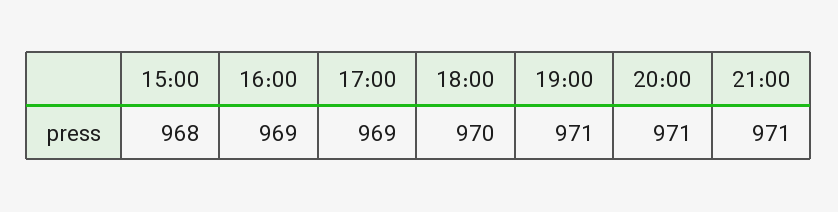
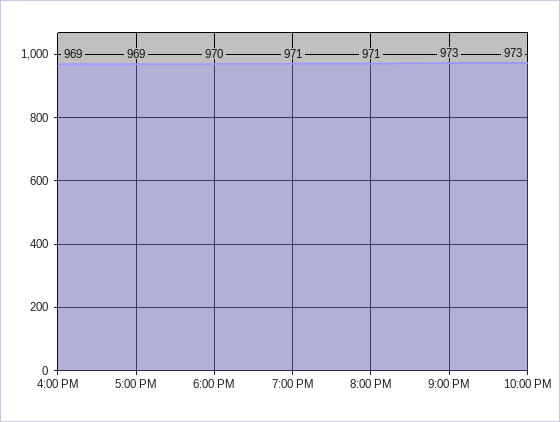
15:00: 968 -> none
21:00: 971 -> 973
10:00 PM: none -> 973

